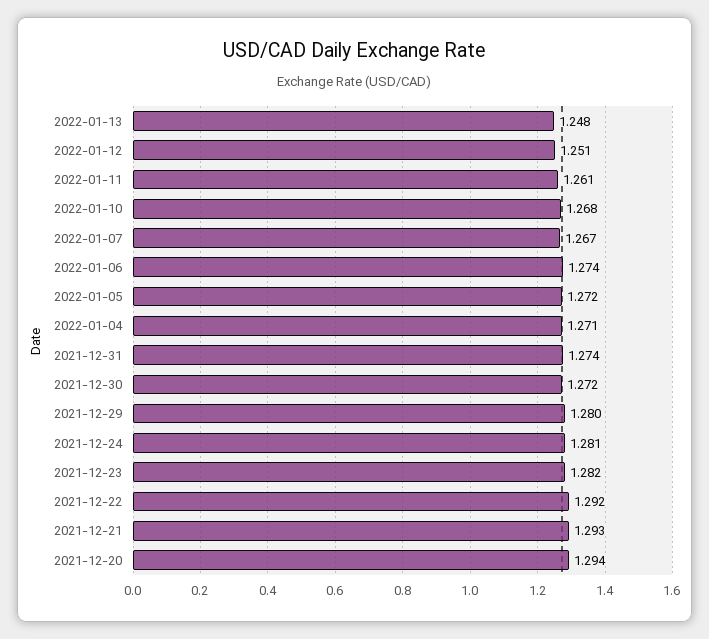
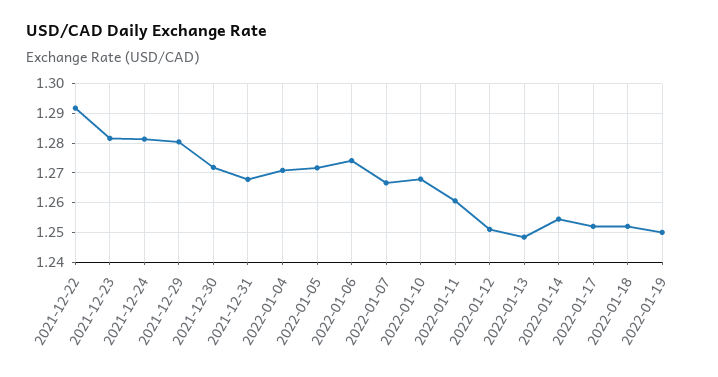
2021-12-31: 1.274 -> 1.2675
2021-12-21: 1.293 -> none
2021-12-20: 1.294 -> none
2022-01-14: none -> 1.255
2022-01-17: none -> 1.2525
2022-01-18: none -> 1.2525
2022-01-19: none -> 1.25

